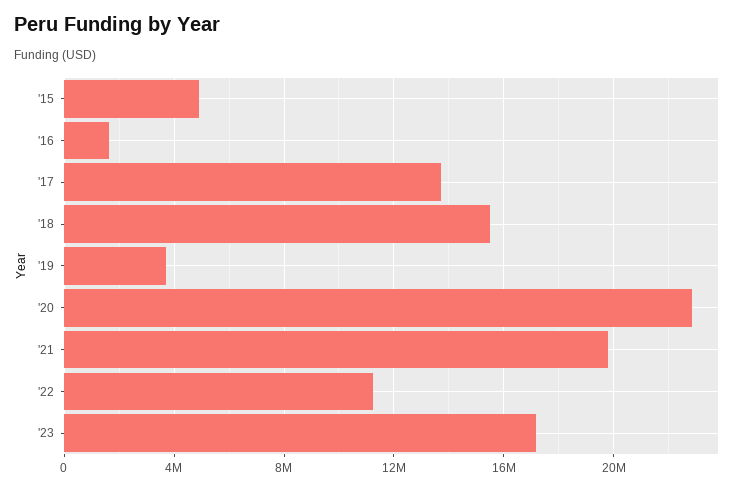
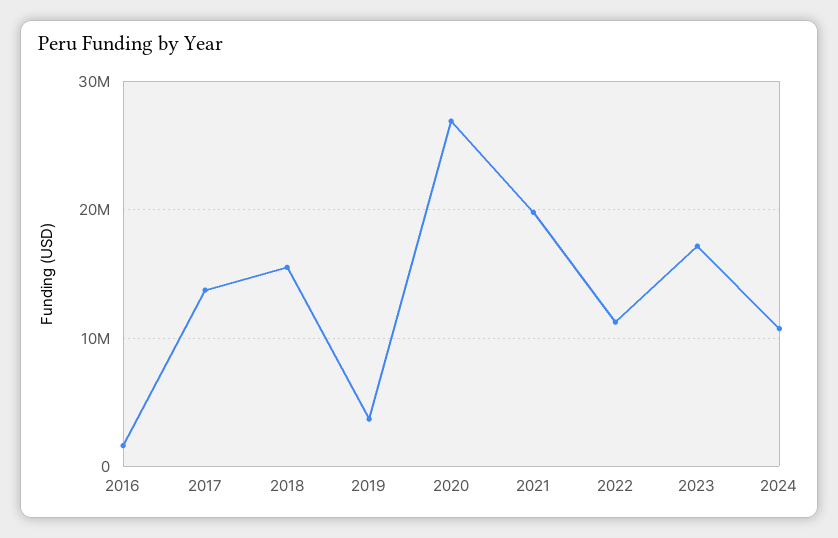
'15: 5000000 -> none
'20: 23000000 -> 27000000
2024: none -> 11000000

